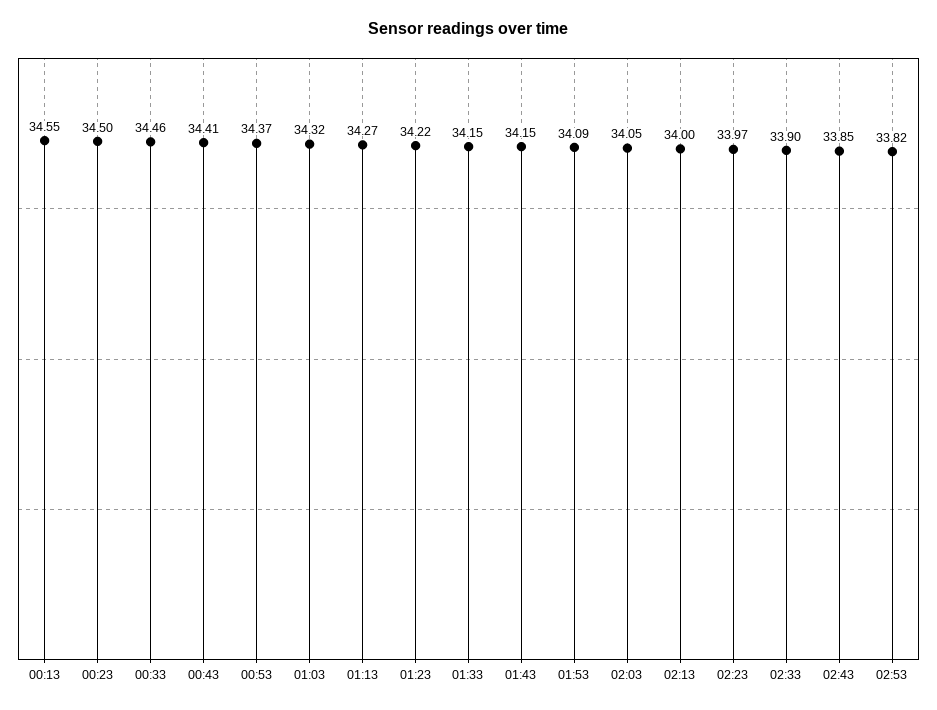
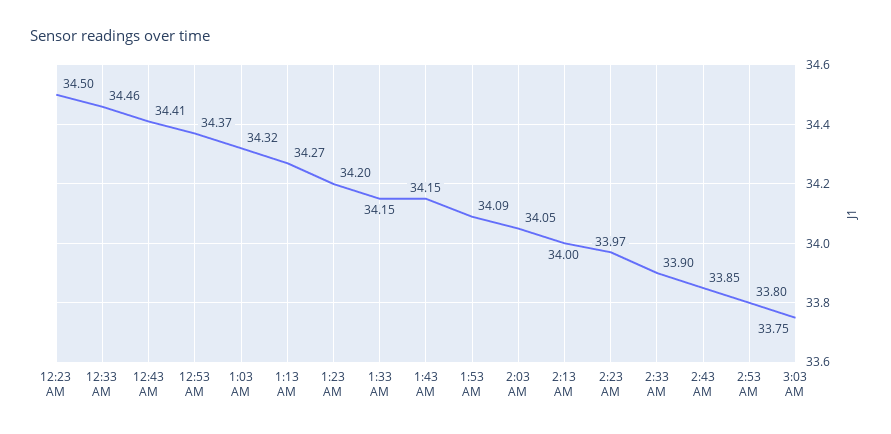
00:13: 34.55 -> none
01:23: 34.22 -> 34.2
02:53: 33.82 -> 33.8
3:03 AM: none -> 33.75

